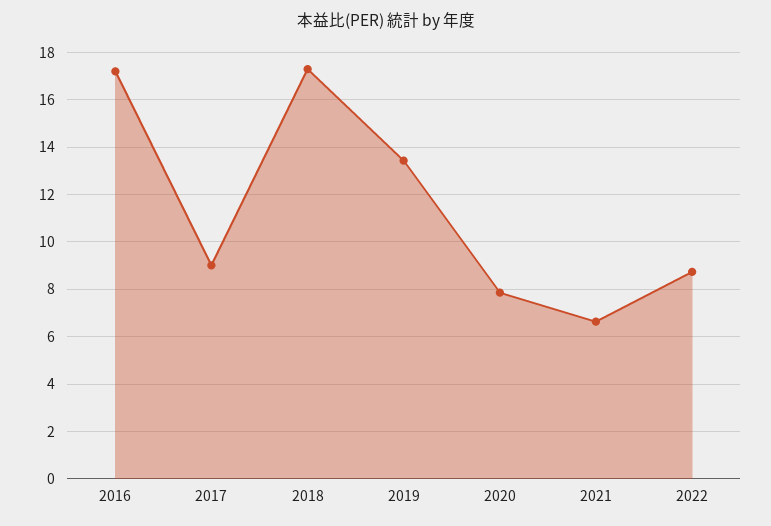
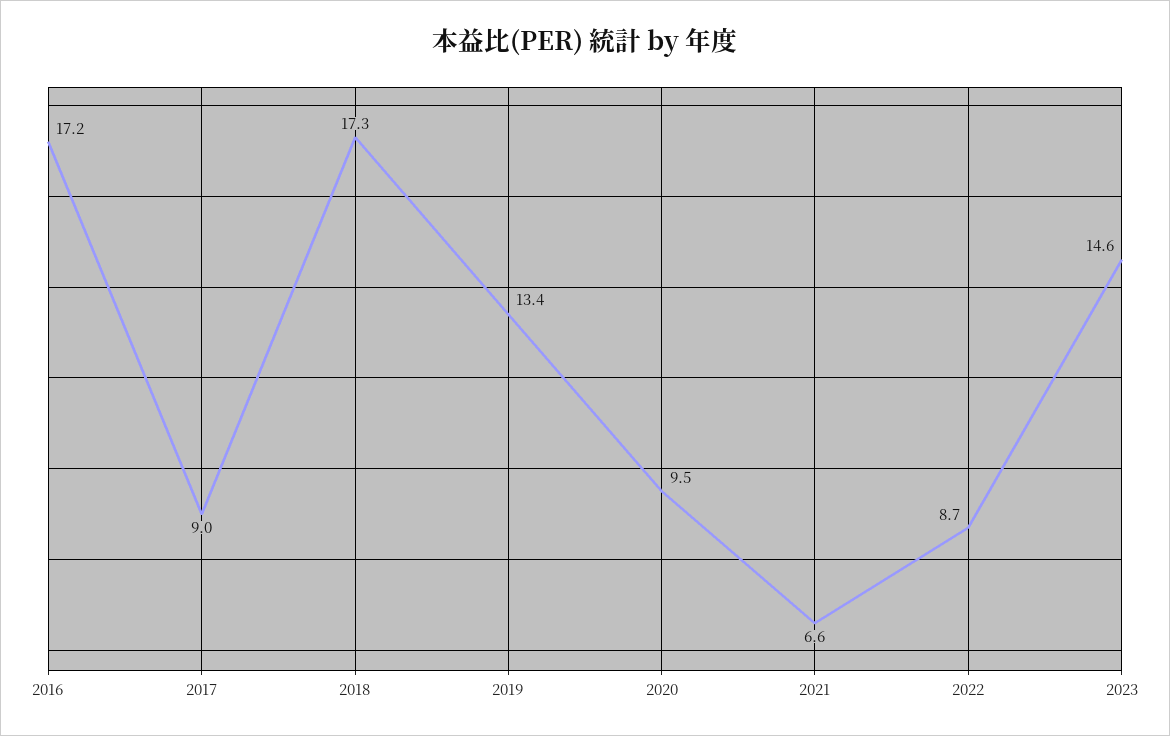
2020: 8 -> 9.5
2023: none -> 14.6

